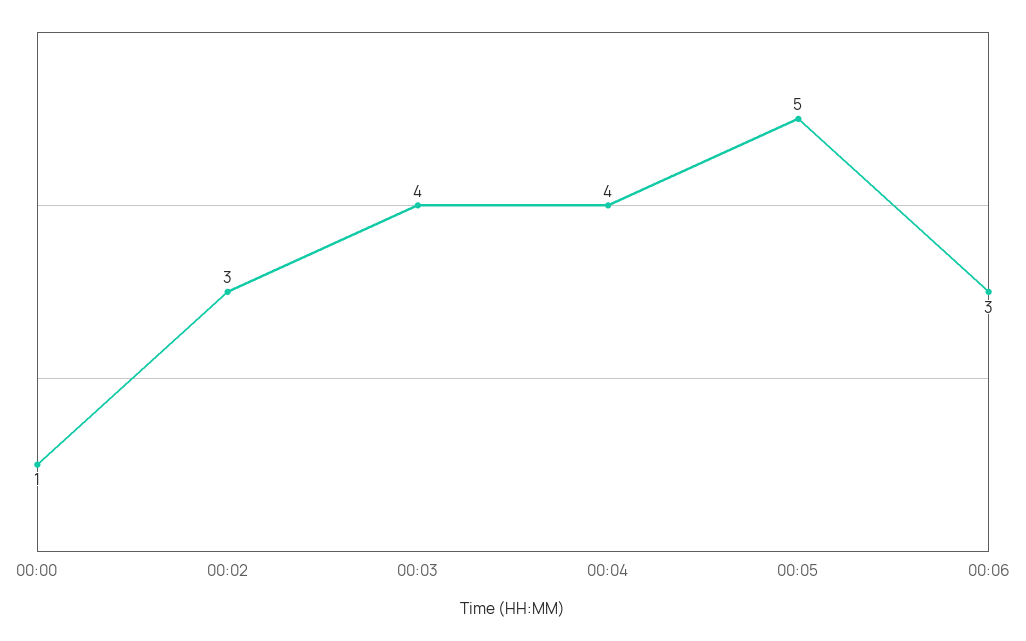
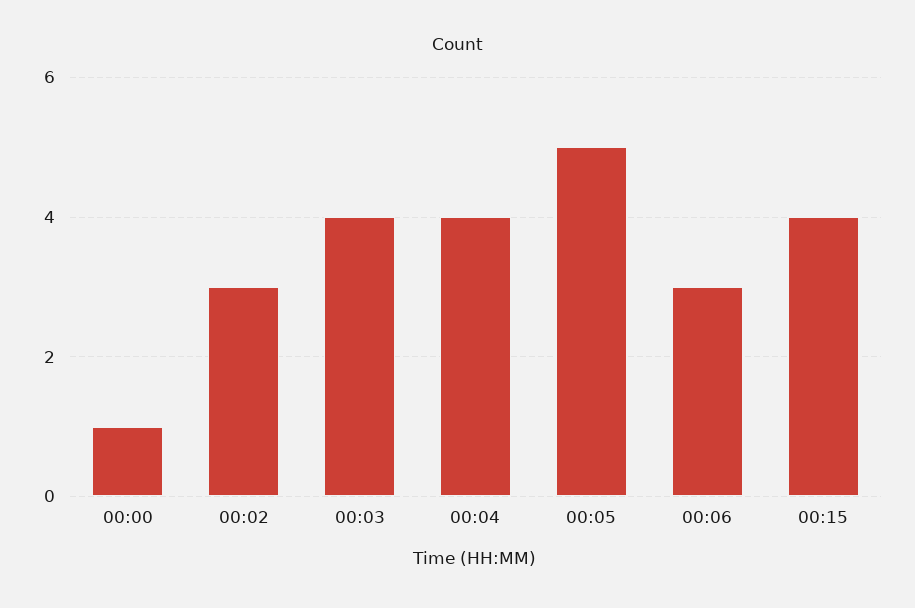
00:15: none -> 4

